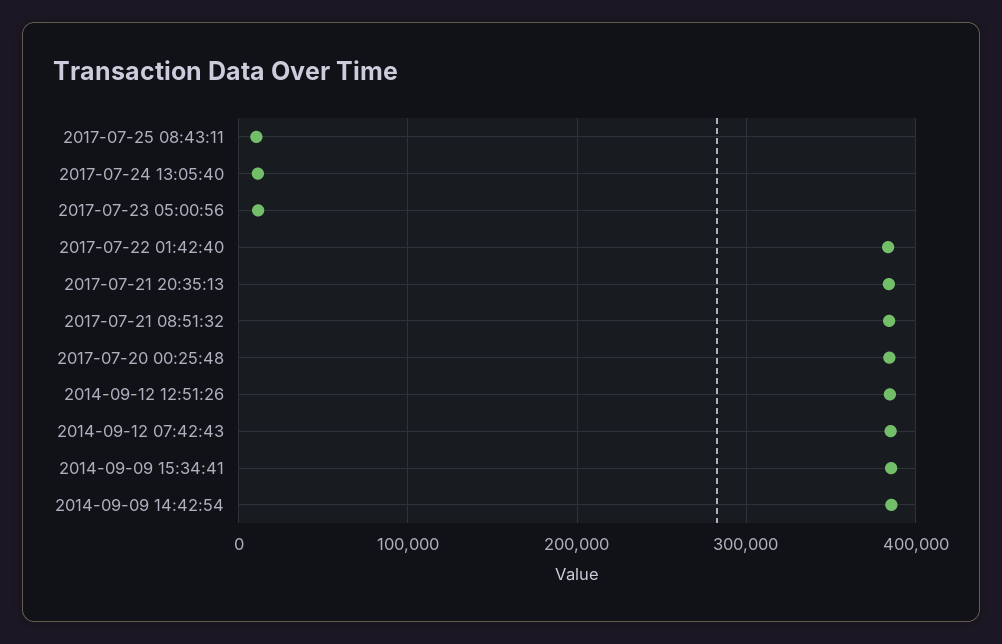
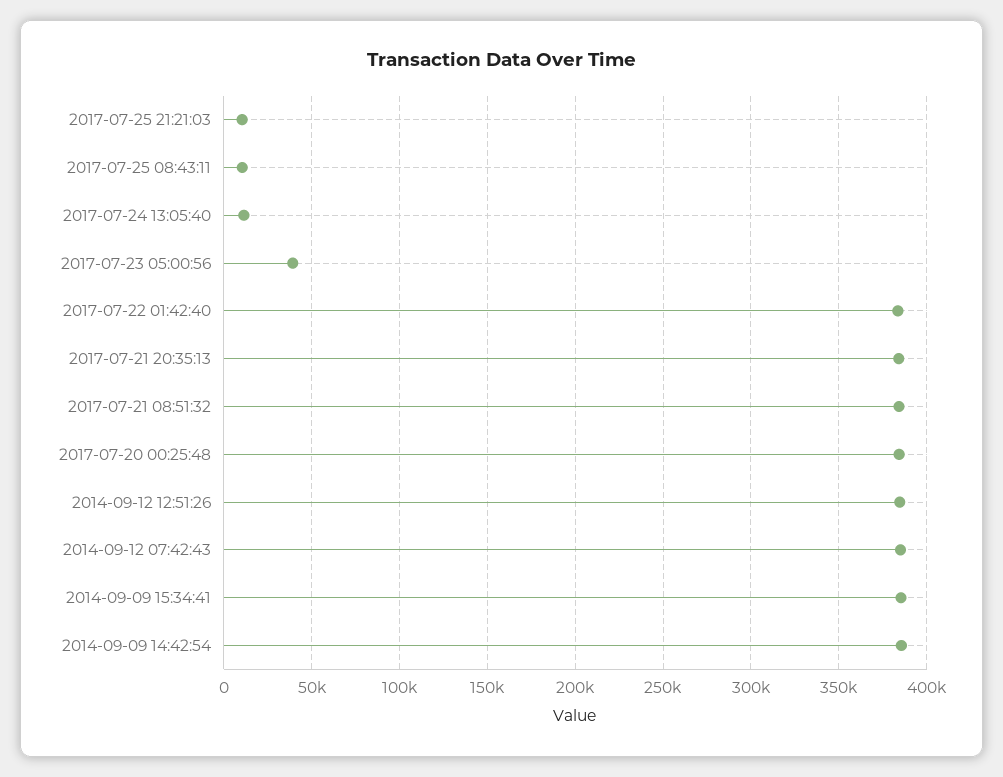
2017-07-23 05:00:56: 10000 -> 40000
2017-07-25 21:21:03: none -> 10000

